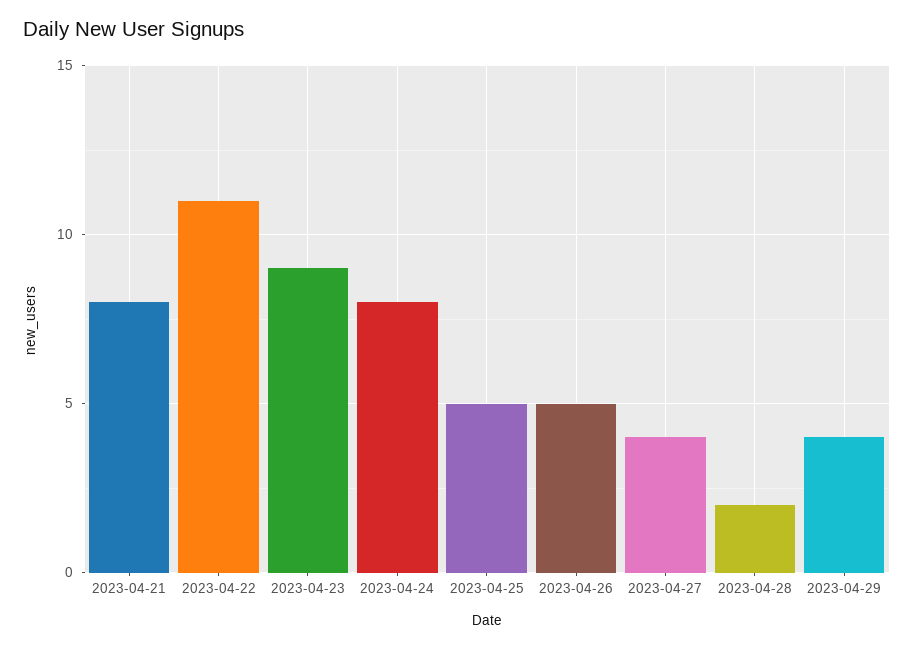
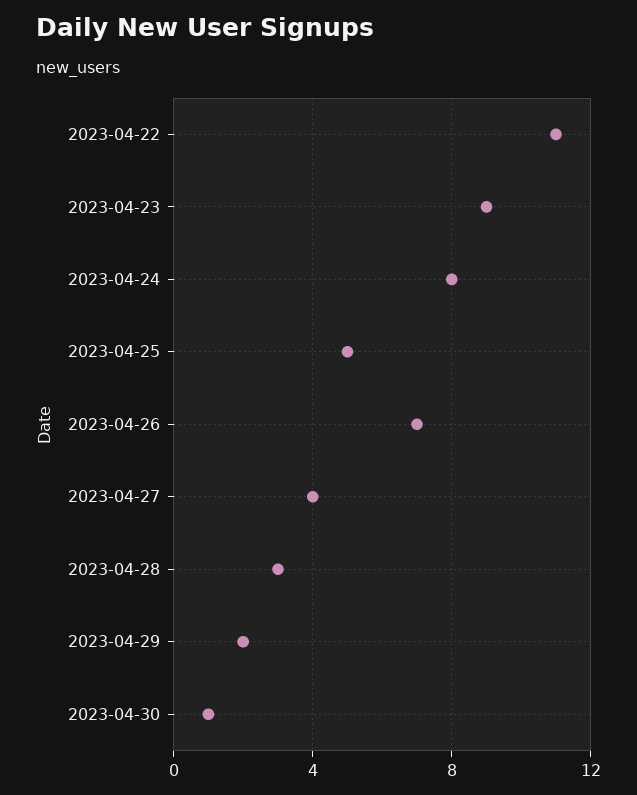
2023-04-21: 8 -> none
2023-04-26: 5 -> 7
2023-04-28: 2 -> 3
2023-04-29: 4 -> 2
2023-04-30: none -> 1

